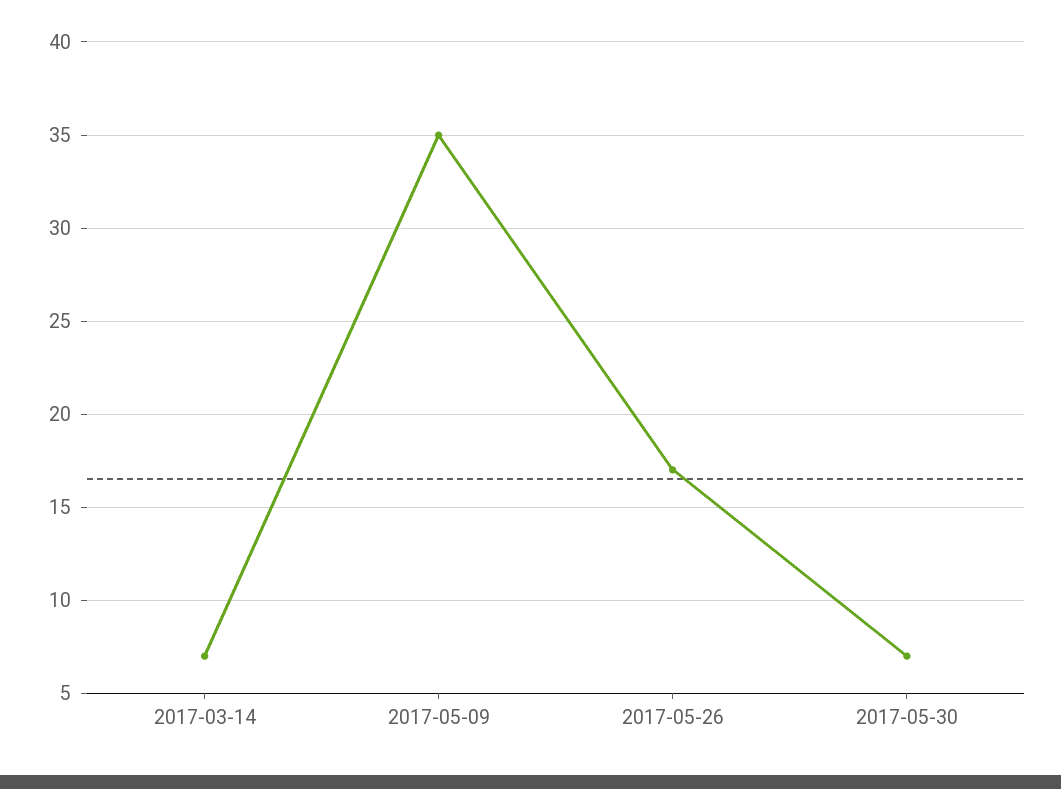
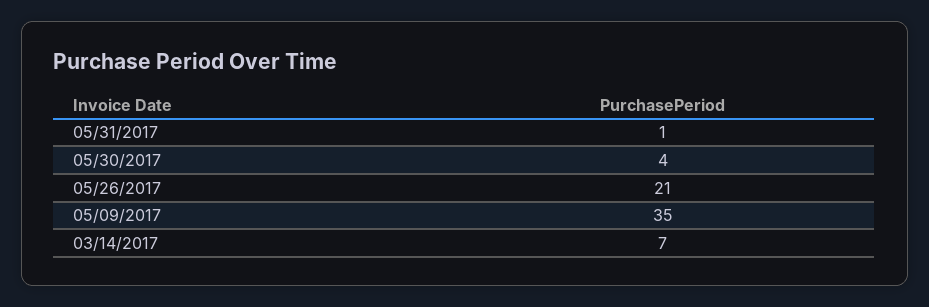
2017-05-26: 17 -> 21
2017-05-30: 7 -> 4
05/31/2017: none -> 1

